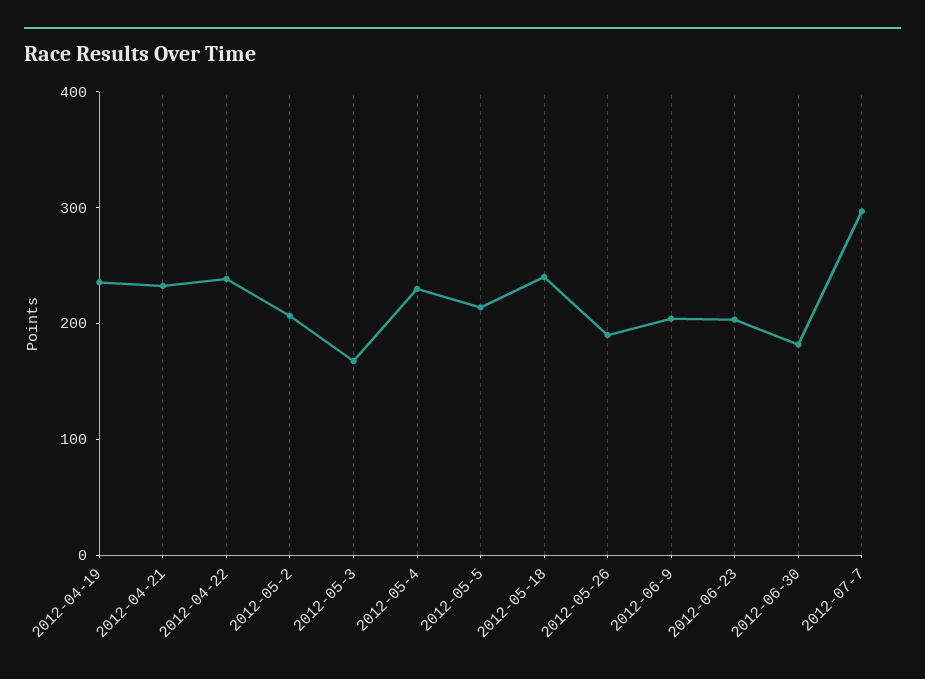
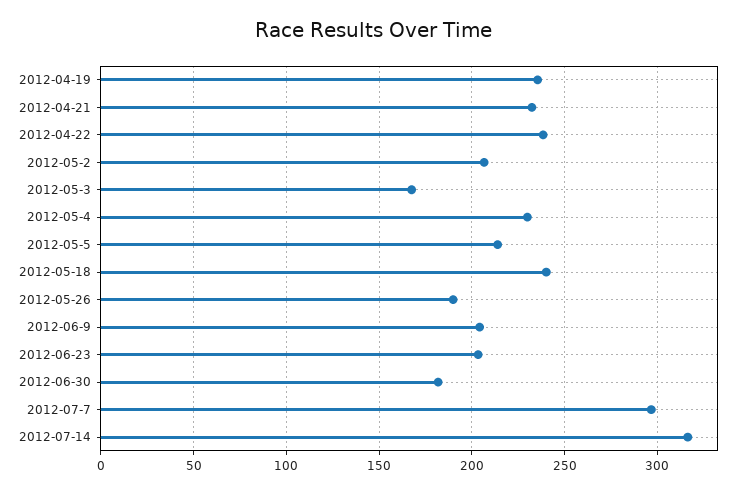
2012-07-14: none -> 315

